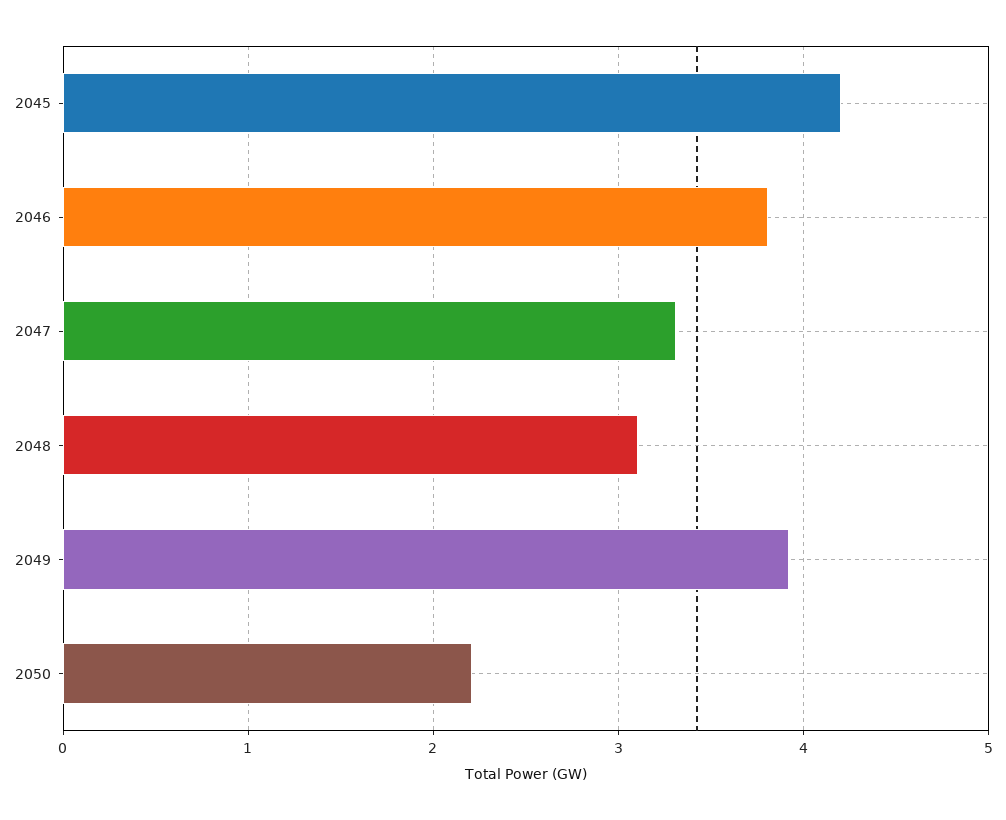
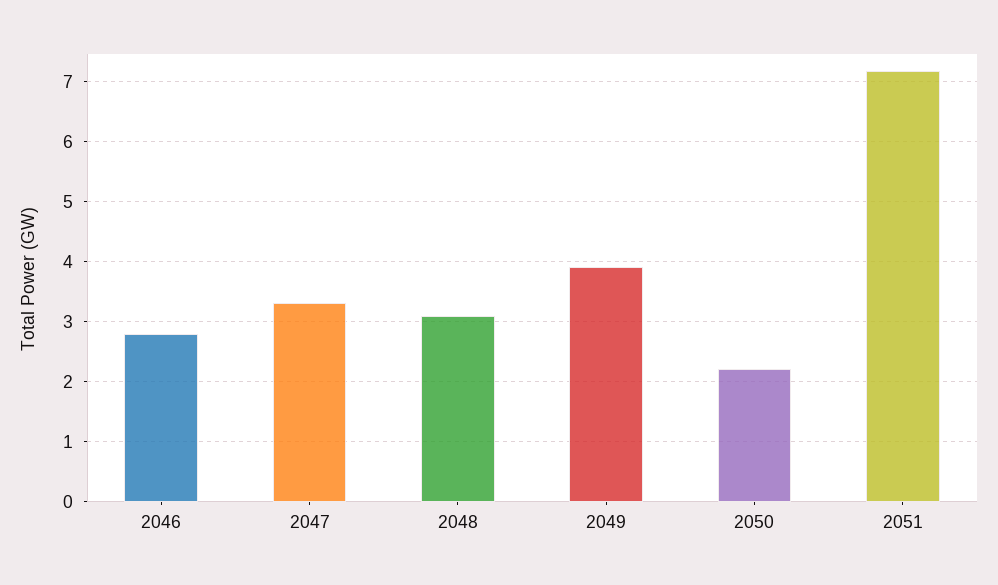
2045: 4.2 -> none
2046: 3.8 -> 2.8
2051: none -> 7.2

